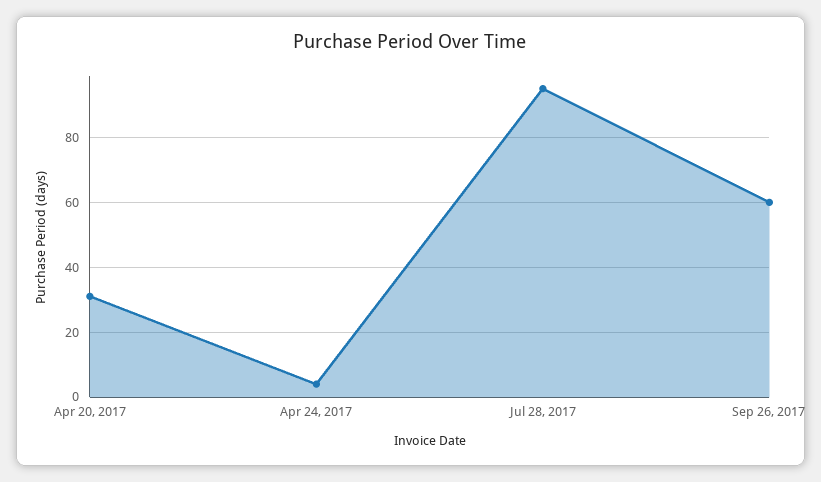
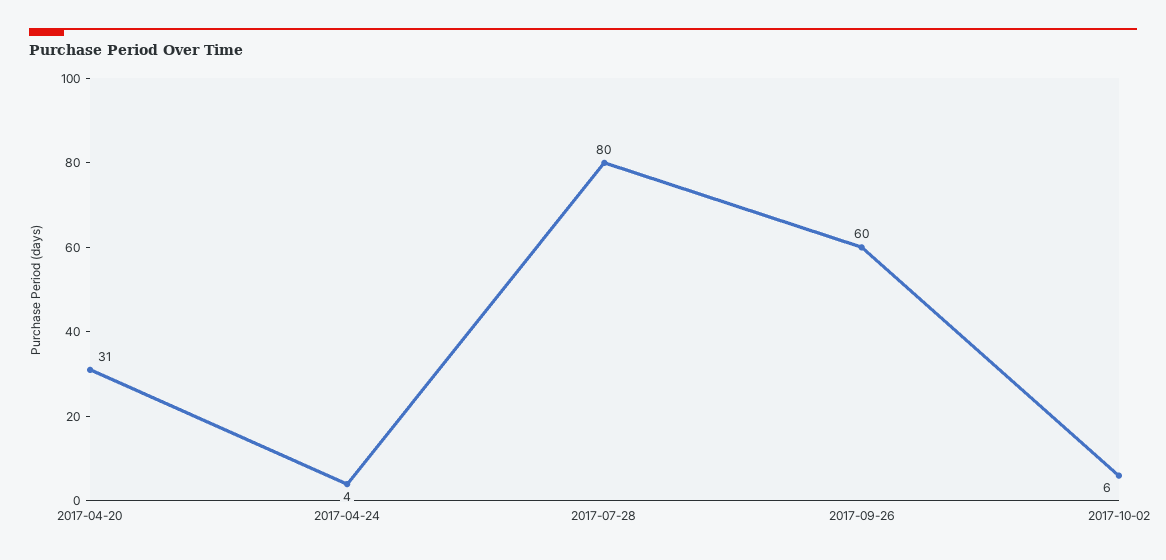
Jul 28, 2017: 95 -> 80
2017-10-02: none -> 6

